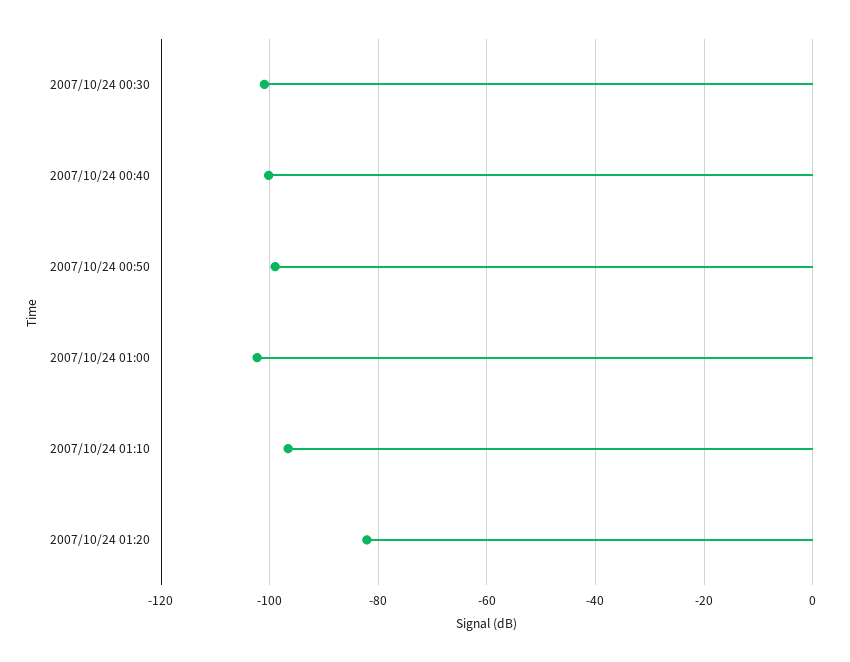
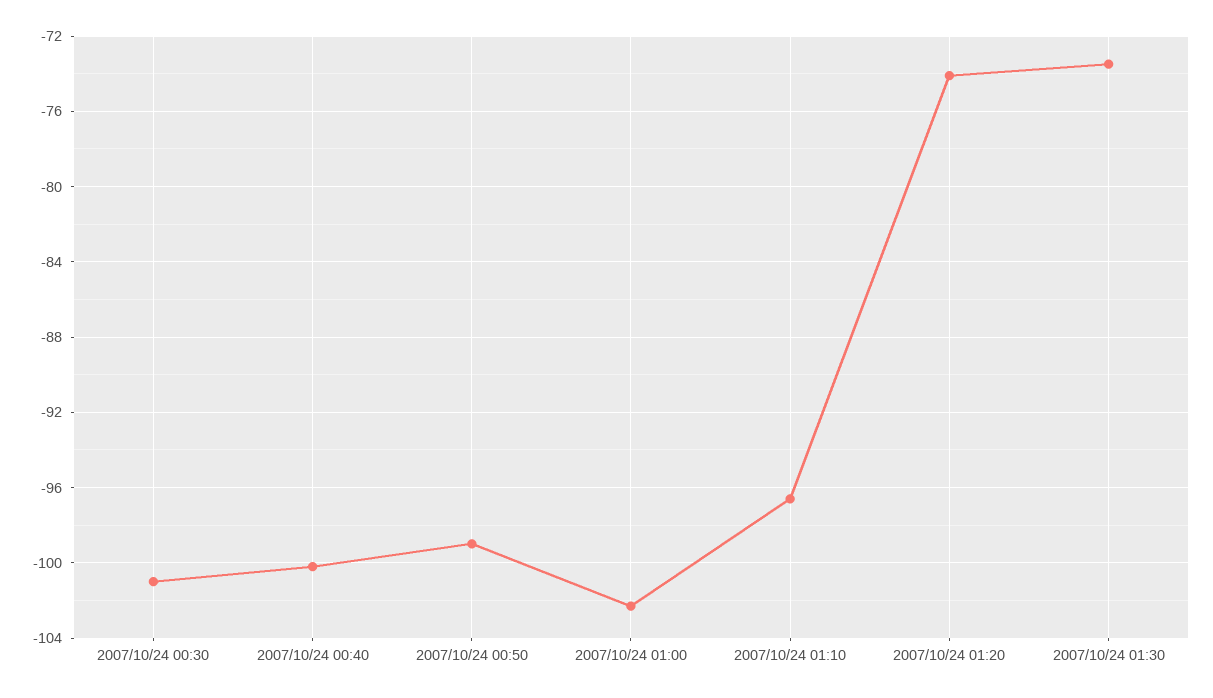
2007/10/24 01:20: -82 -> -74
2007/10/24 01:30: none -> -73.5

